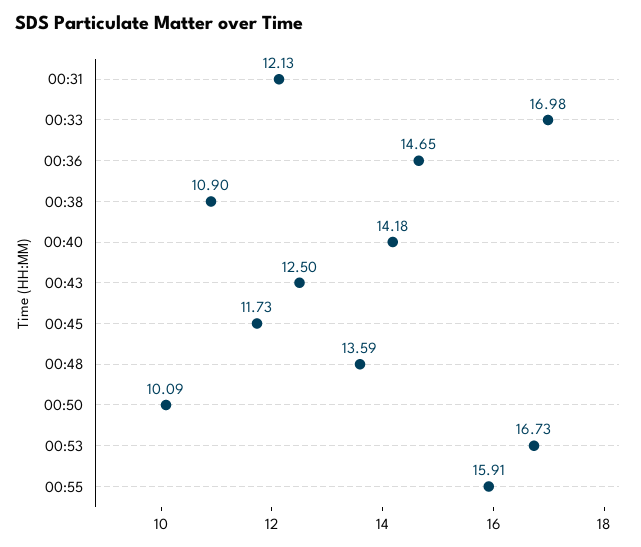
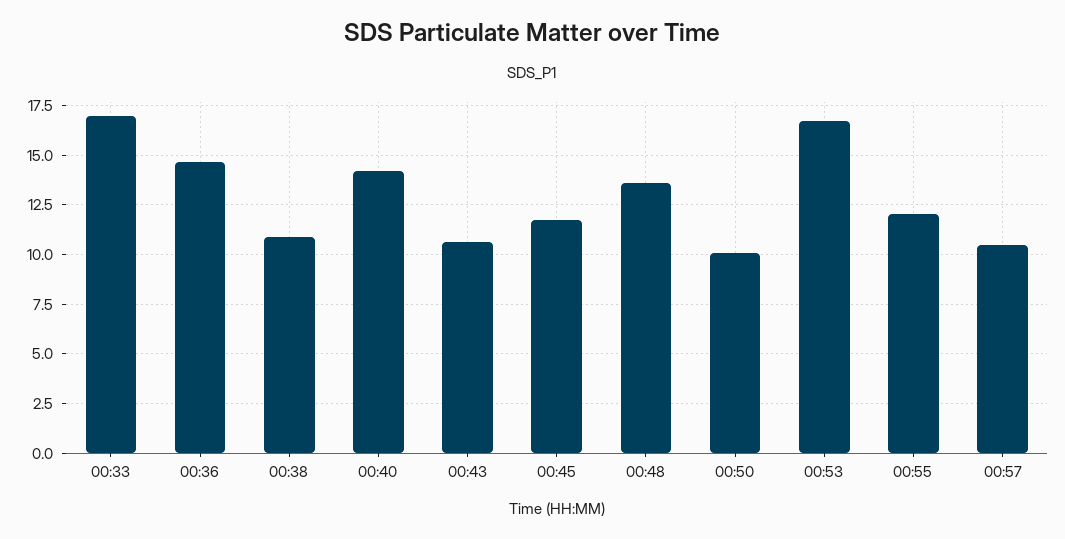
00:31: 12.13 -> none
00:43: 12.5 -> 10.5
00:55: 15.91 -> 12
00:57: none -> 10.5

